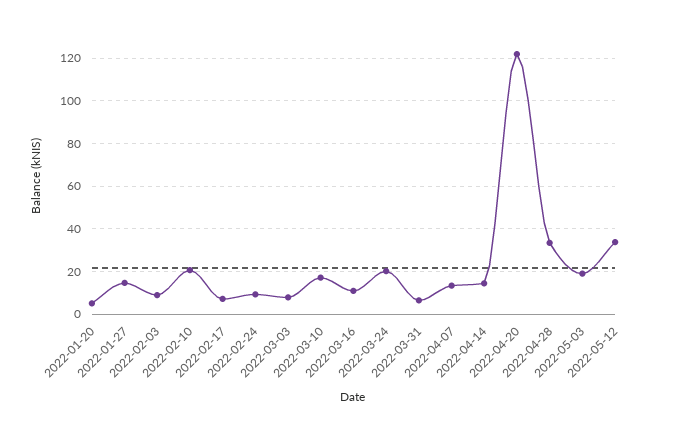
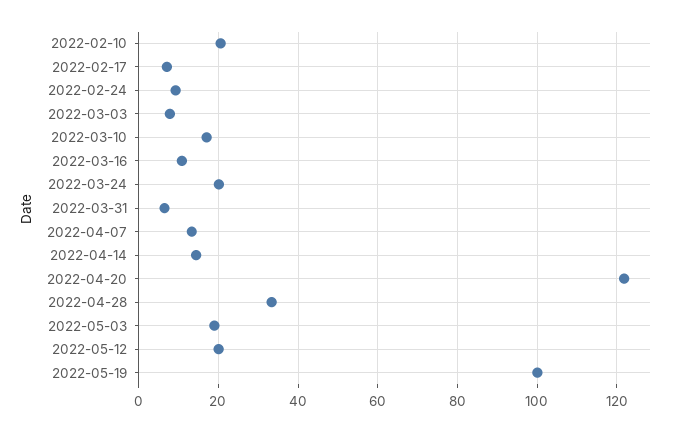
2022-01-20: 5 -> none
2022-01-27: 15 -> none
2022-02-03: 10 -> none
2022-05-12: 35 -> 20
2022-05-19: none -> 100

